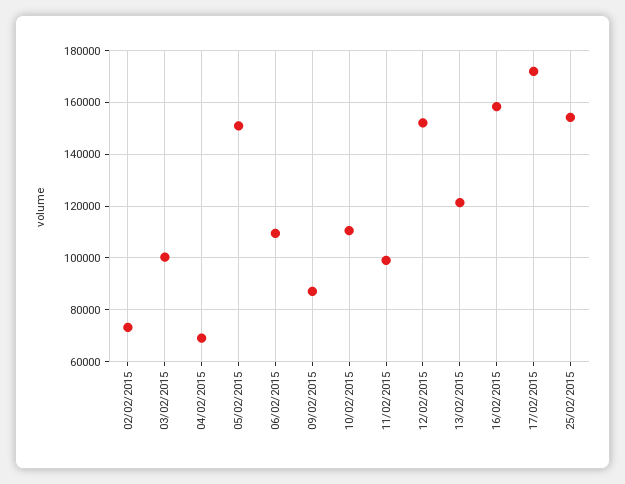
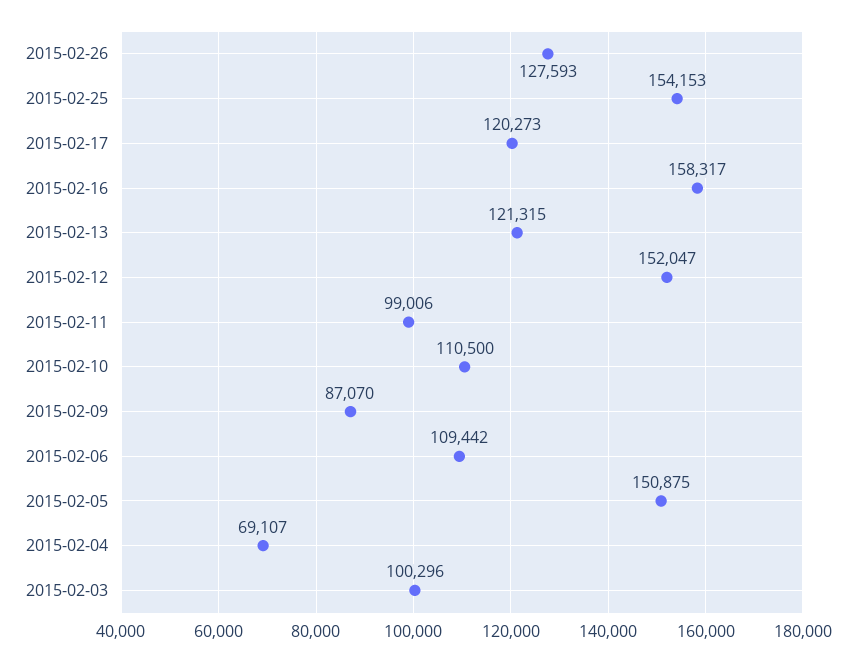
02/02/2015: 72500 -> none
17/02/2015: 172500 -> 120273
2015-02-26: none -> 127593

